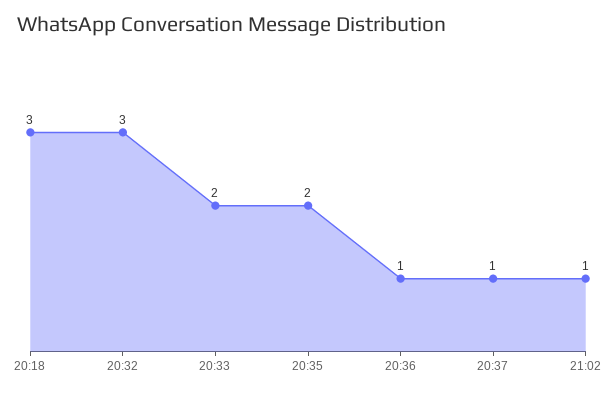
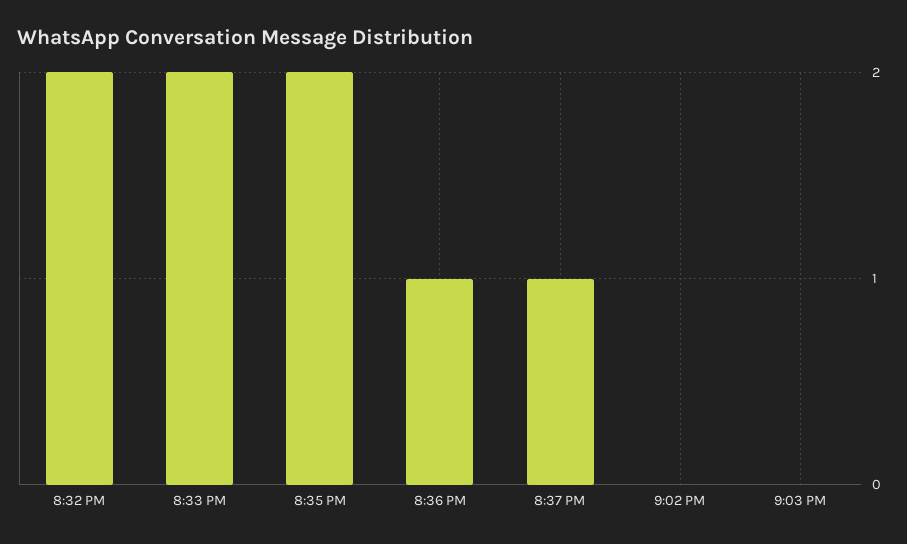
20:18: 3 -> none
20:32: 3 -> 2
21:02: 1 -> 0
9:03 PM: none -> 0

